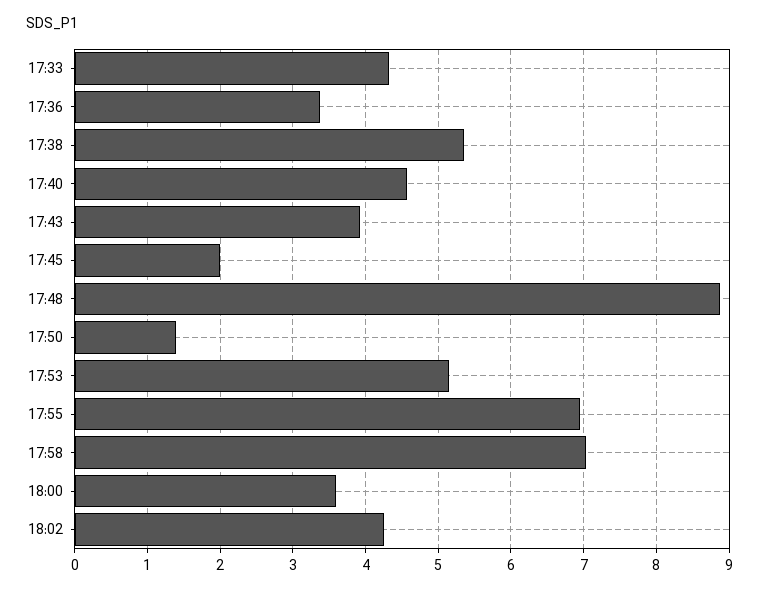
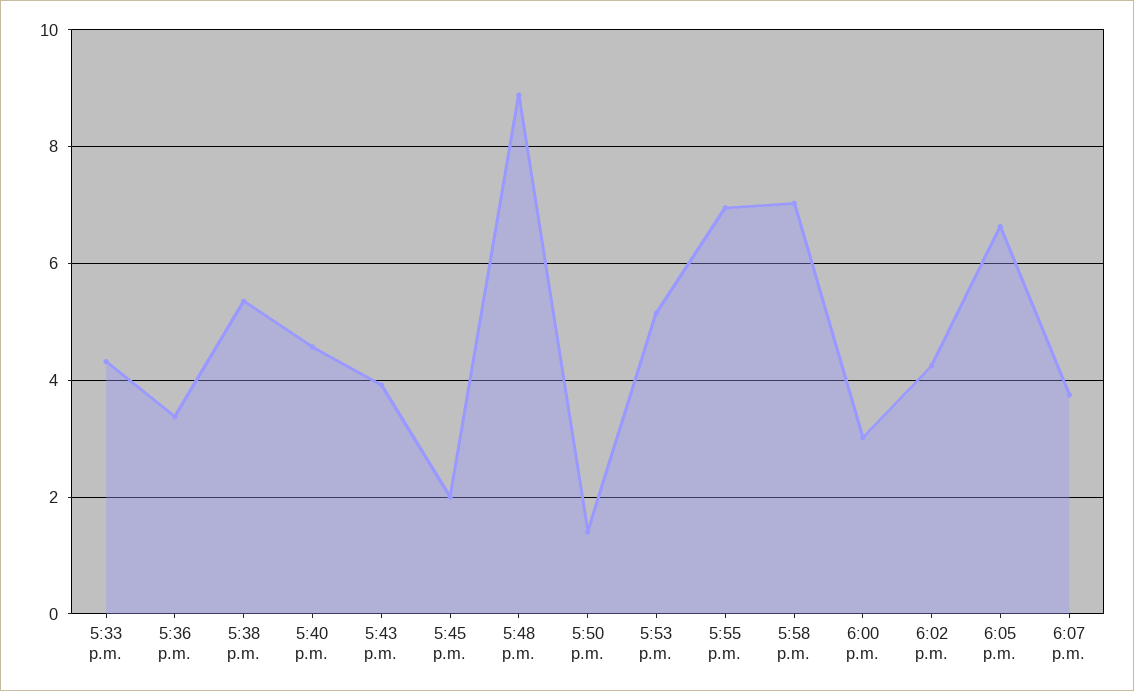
18:00: 3.6 -> 3
6:05 p.m.: none -> 6.6
6:07 p.m.: none -> 3.8

